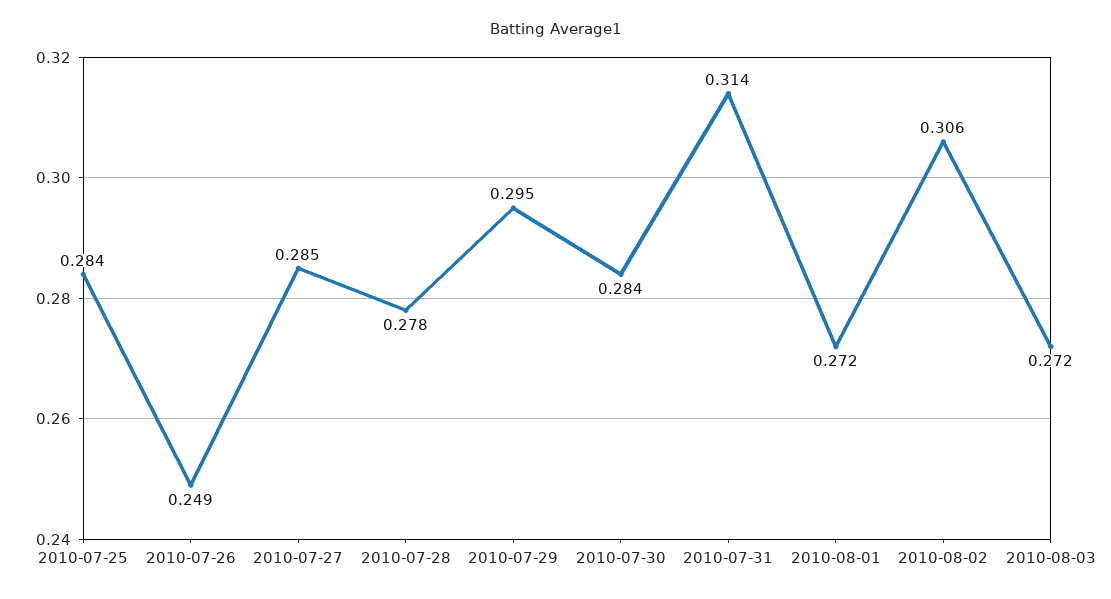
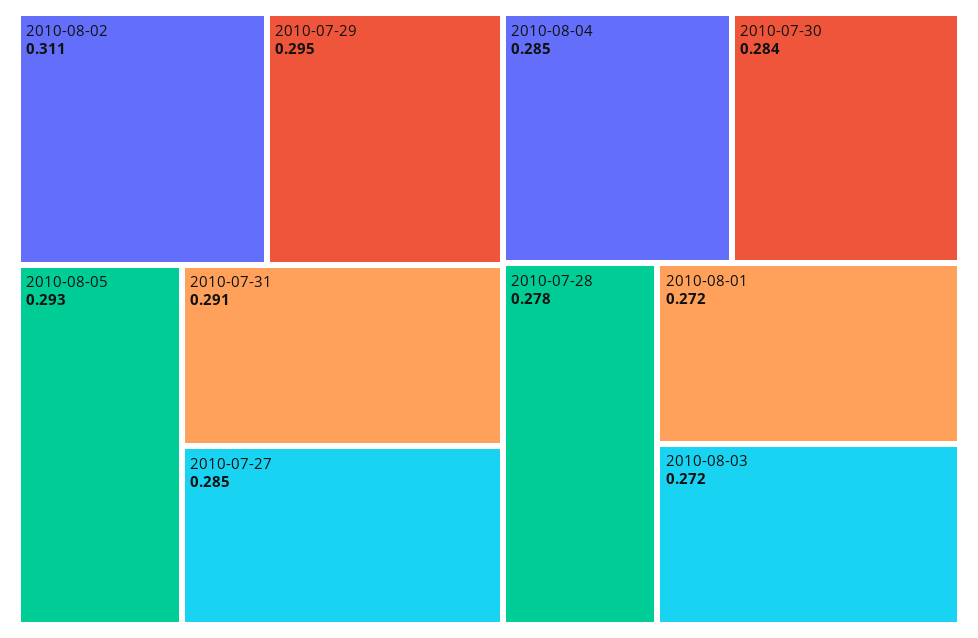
2010-07-25: 0.284 -> none
2010-07-26: 0.249 -> none
2010-07-31: 0.314 -> 0.291
2010-08-02: 0.306 -> 0.311
2010-08-05: none -> 0.293
2010-08-04: none -> 0.285

